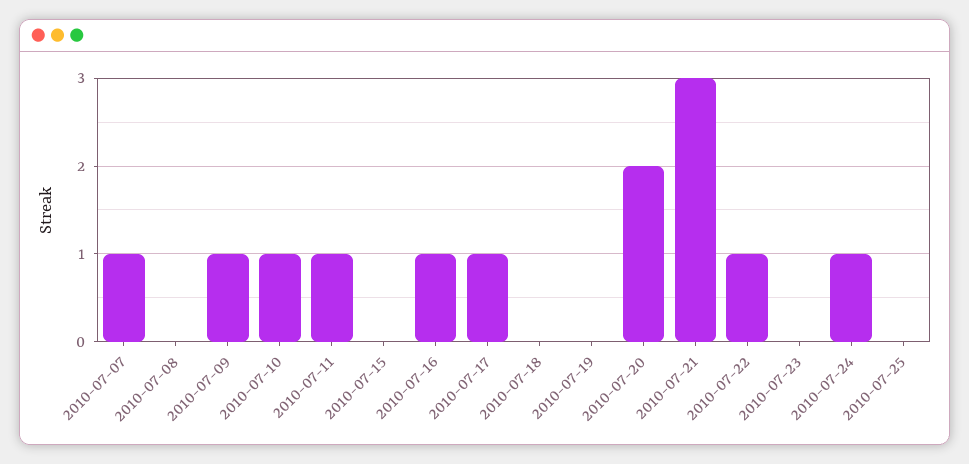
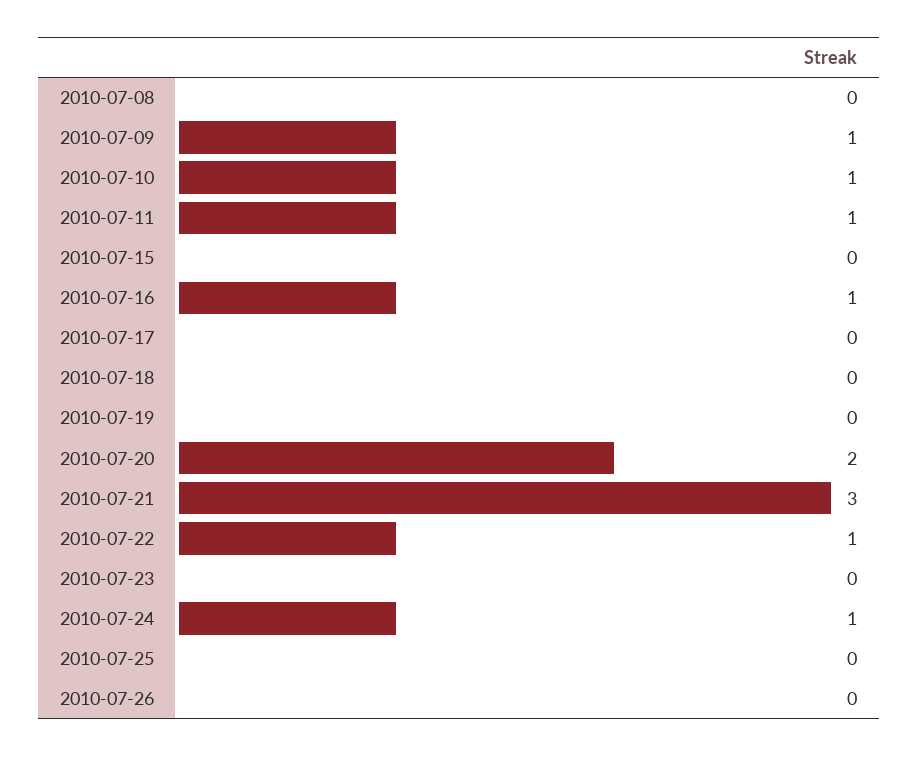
2010-07-07: 1 -> none
2010-07-17: 1 -> 0
2010-07-26: none -> 0

